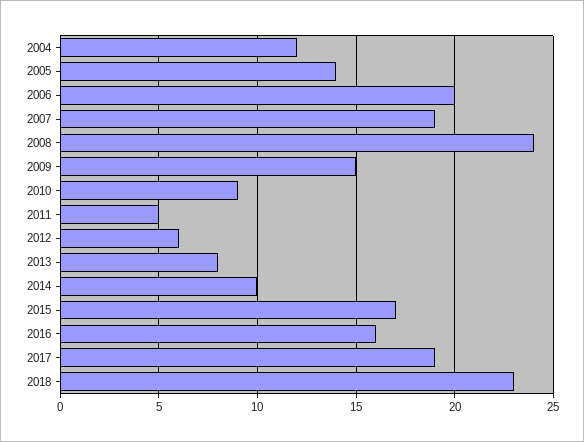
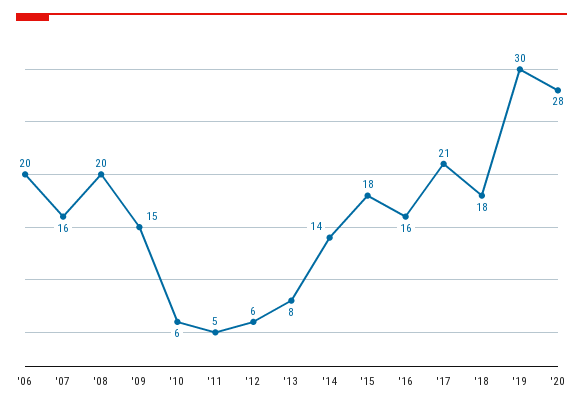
2004: 12 -> none
2005: 14 -> none
2007: 19 -> 16
2008: 24 -> 20
2010: 9 -> 6
2014: 10 -> 14
2015: 17 -> 18
2017: 19 -> 21
2018: 23 -> 18
'19: none -> 30
'20: none -> 28

